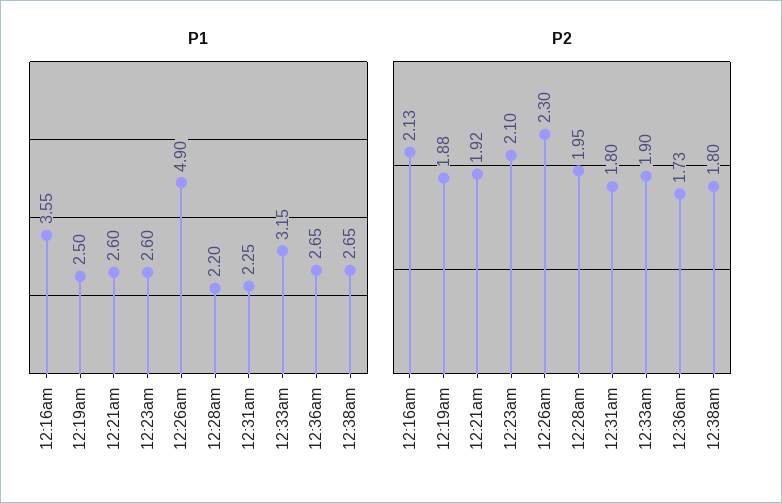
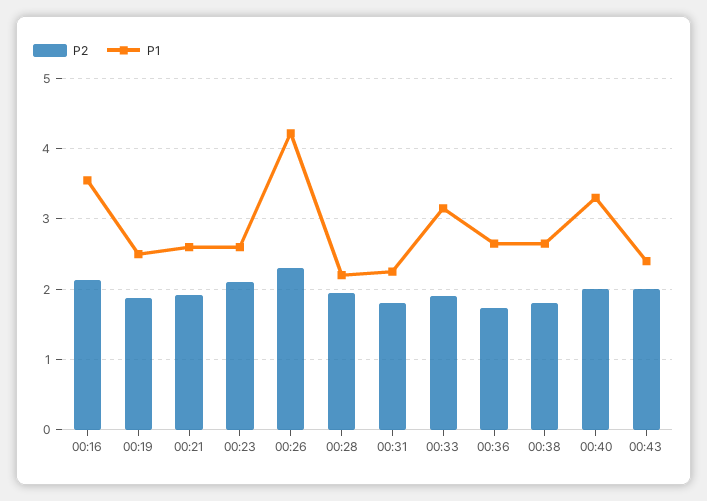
P1, 12:26am: 4.9 -> 4.2
P2, 00:40: none -> 2
P1, 00:40: none -> 3.3
P2, 00:43: none -> 2
P1, 00:43: none -> 2.4

